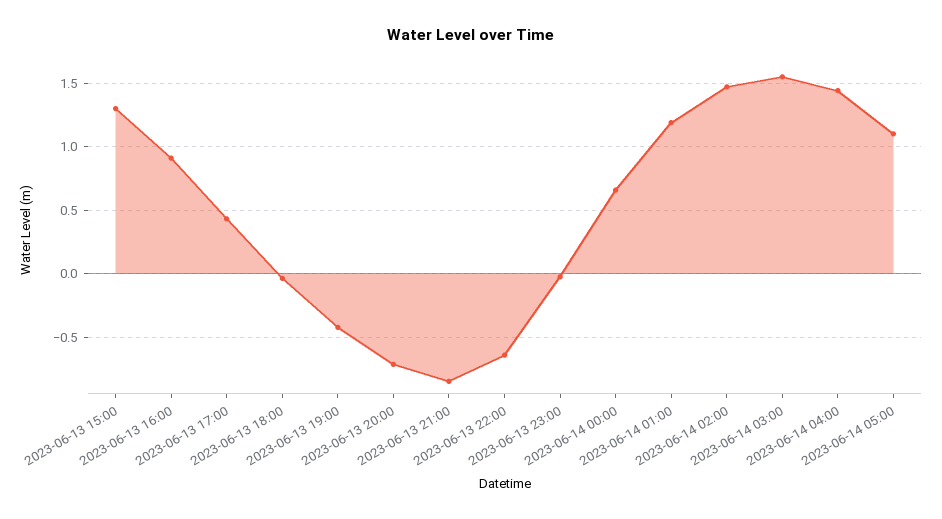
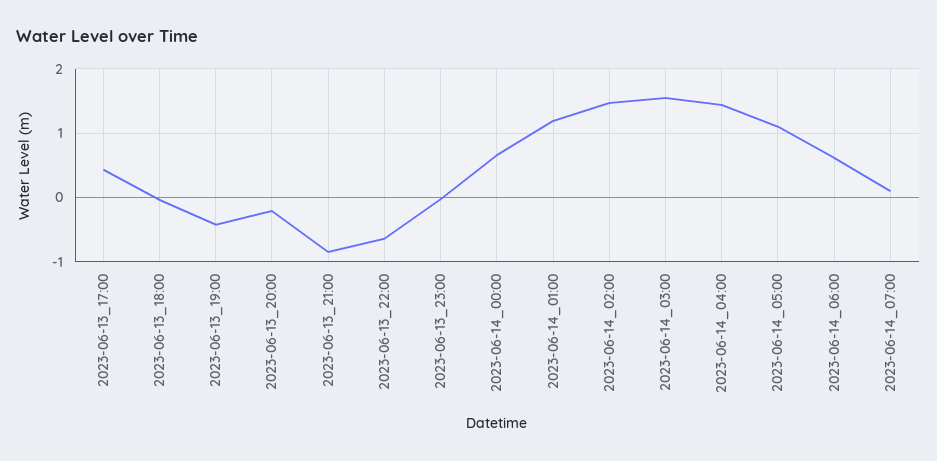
2023-06-13 15:00: 1.3 -> none
2023-06-13 16:00: 0.9 -> none
2023-06-13 20:00: -0.7 -> -0.2
2023-06-14_06:00: none -> 0.6
2023-06-14_07:00: none -> 0.1

